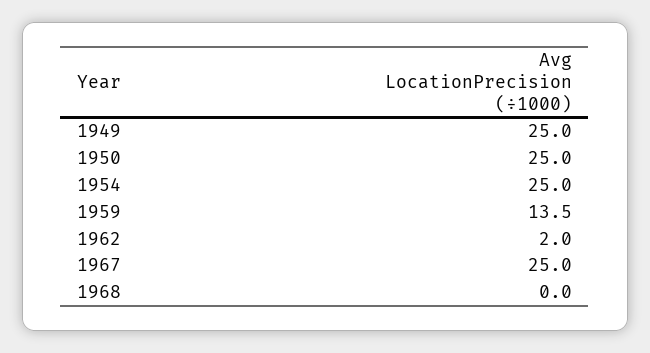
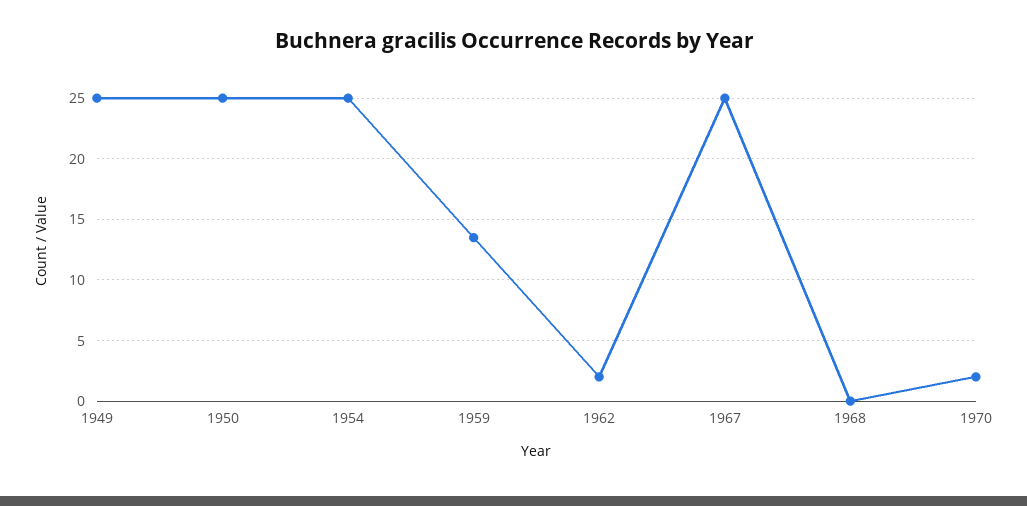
1970: none -> 2

